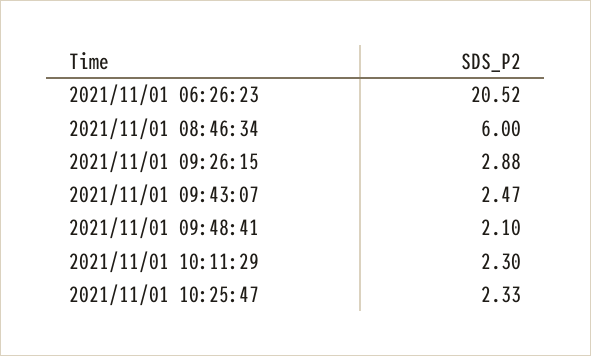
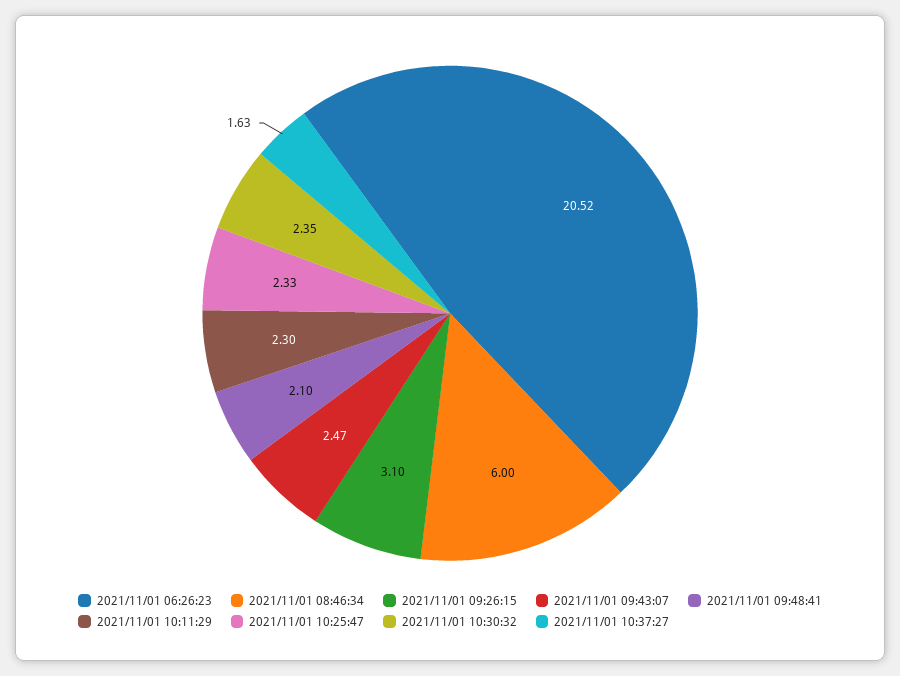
2021/11/01 09:26:15: 2.88 -> 3.1
2021/11/01 10:30:32: none -> 2.35
2021/11/01 10:37:27: none -> 1.63

